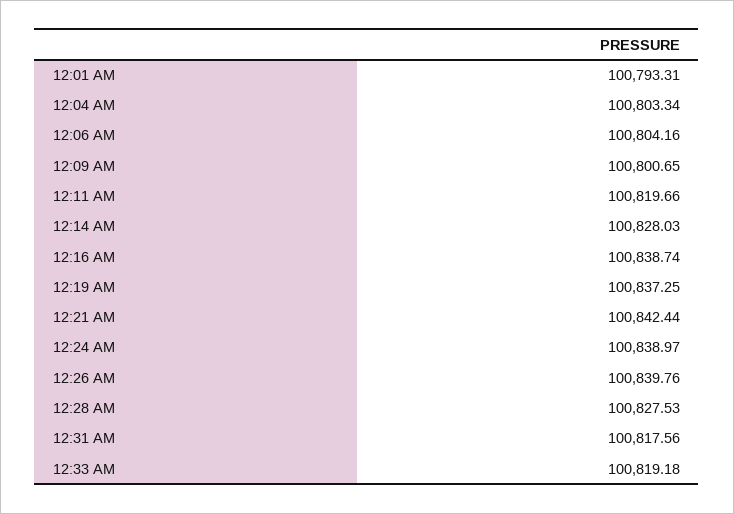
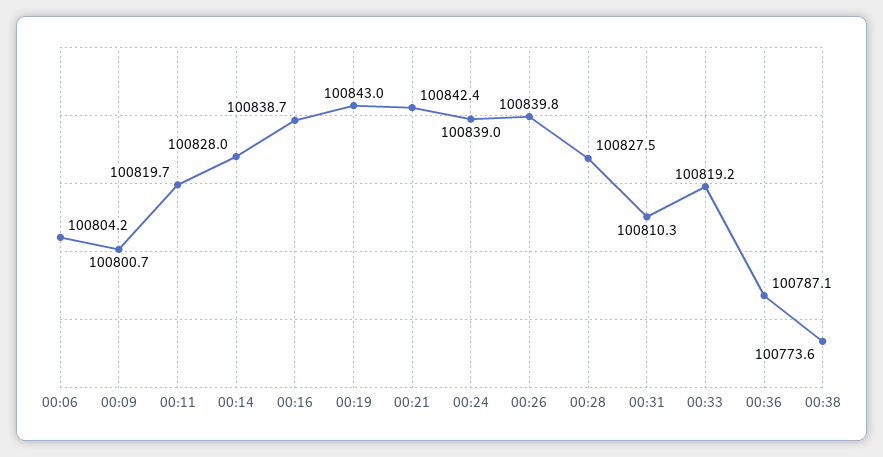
12:01 AM: 100793.31 -> none
12:04 AM: 100803.34 -> none
12:19 AM: 100837.25 -> 100843
12:31 AM: 100817.56 -> 100810.3
00:36: none -> 100787.1
00:38: none -> 100773.6

